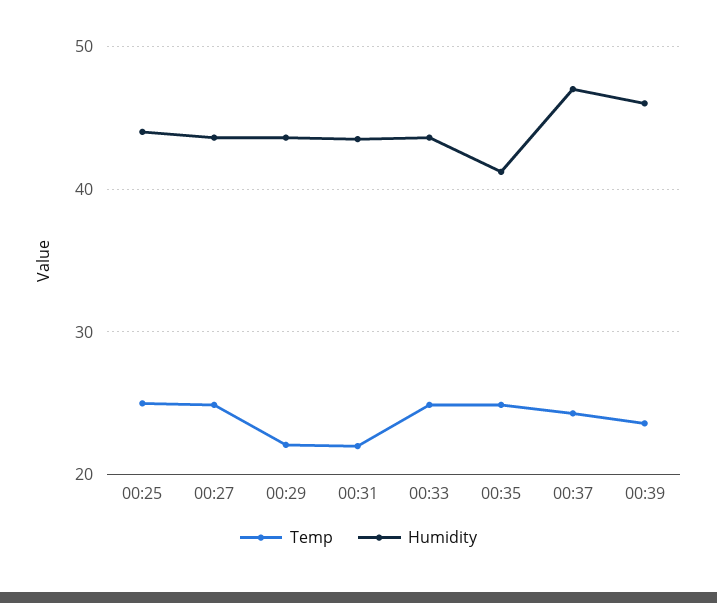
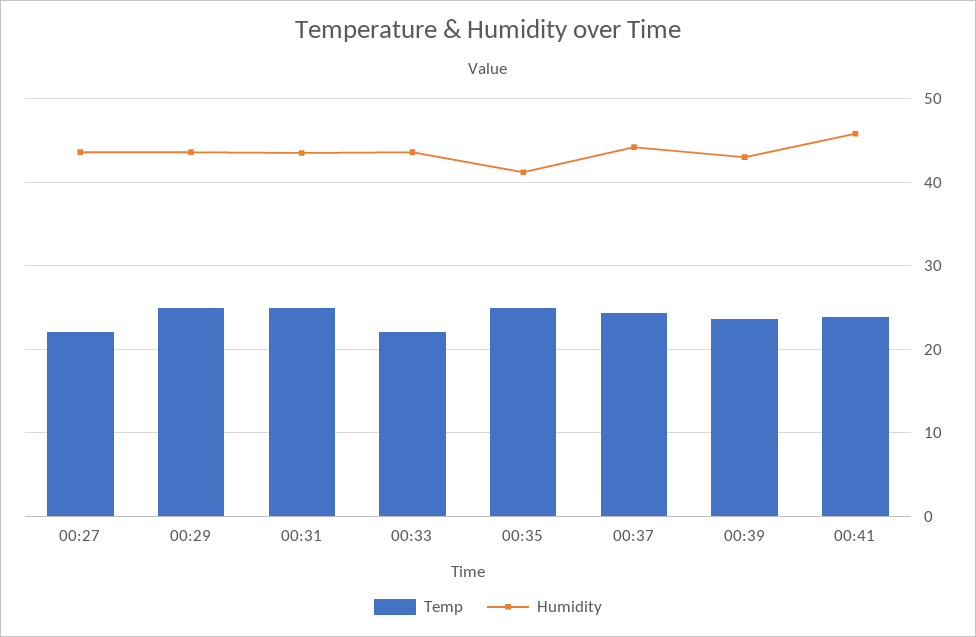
Temp, 00:25: 25 -> none
Humidity, 00:25: 44 -> none
Temp, 00:27: 25 -> 22
Temp, 00:29: 22 -> 25
Temp, 00:31: 22 -> 25
Temp, 00:33: 25 -> 22
Humidity, 00:37: 47 -> 44
Humidity, 00:39: 46 -> 43
Temp, 00:41: none -> 24
Humidity, 00:41: none -> 46

